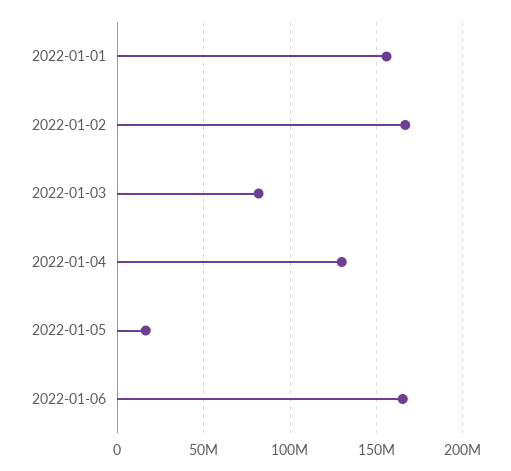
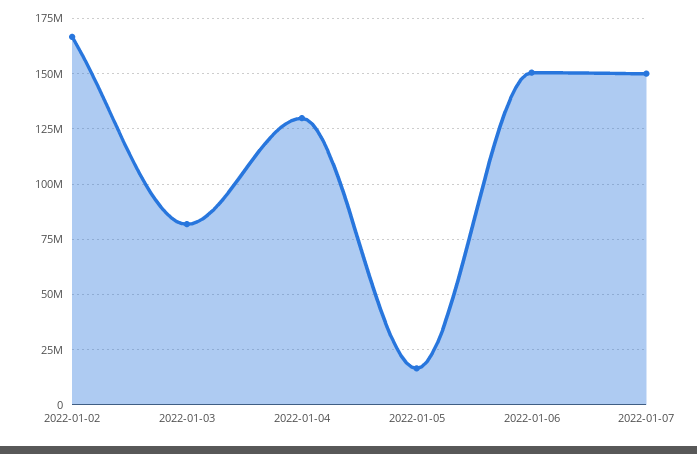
2022-01-01: 155000000 -> none
2022-01-06: 165000000 -> 150000000
2022-01-07: none -> 150000000

